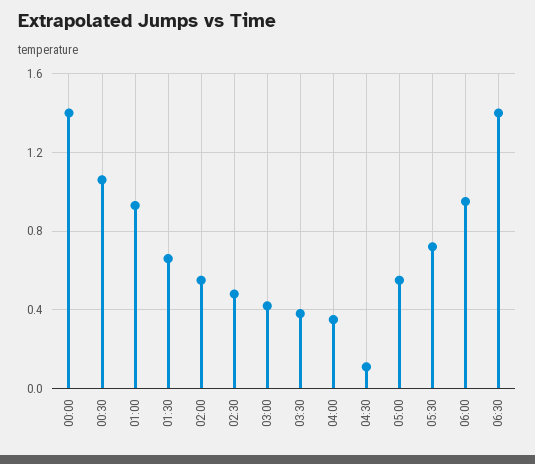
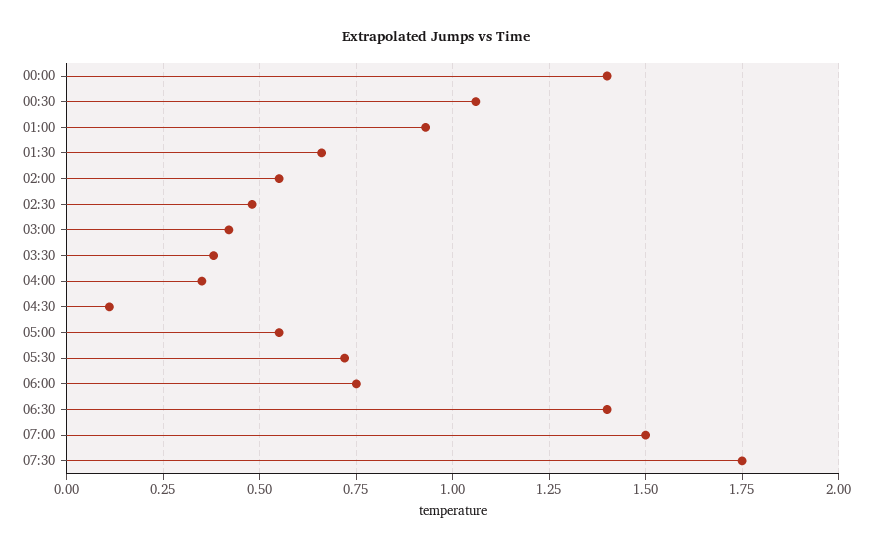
06:00: 0.95 -> 0.75
07:00: none -> 1.5
07:30: none -> 1.75

